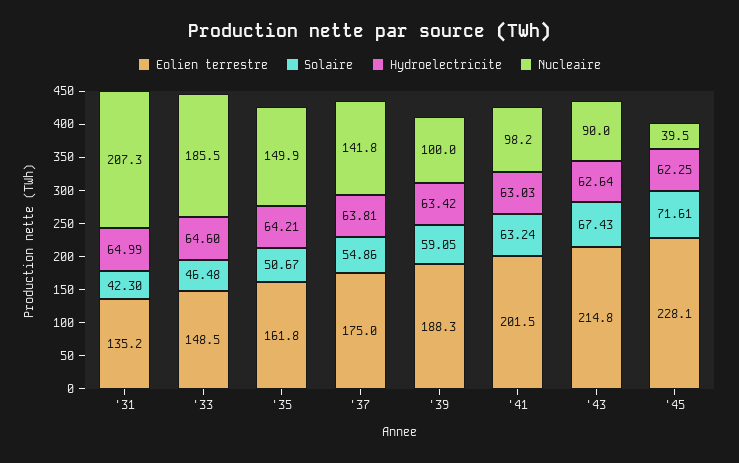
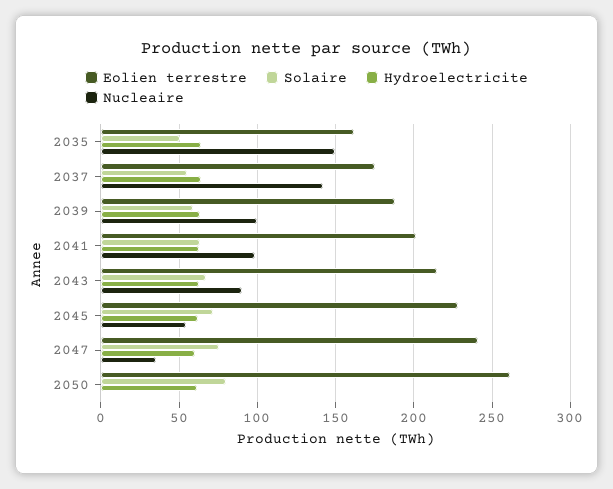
Eolien terrestre, '31: 135.2 -> none
Solaire, '31: 42.3 -> none
Hydroelectricite, '31: 64.99 -> none
Nucleaire, '31: 207.3 -> none
Eolien terrestre, '33: 148.5 -> none
Solaire, '33: 46.48 -> none
Hydroelectricite, '33: 64.6 -> none
Nucleaire, '33: 185.5 -> none
Nucleaire, '45: 39.5 -> 55
Eolien terrestre, 2047: none -> 240
Solaire, 2047: none -> 75
Hydroelectricite, 2047: none -> 60
Nucleaire, 2047: none -> 35
Eolien terrestre, 2050: none -> 260
Solaire, 2050: none -> 80
Hydroelectricite, 2050: none -> 60
Nucleaire, 2050: none -> 0

